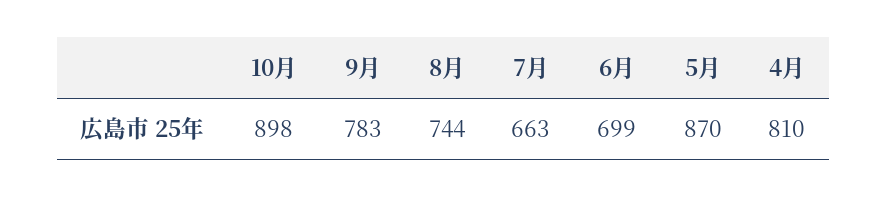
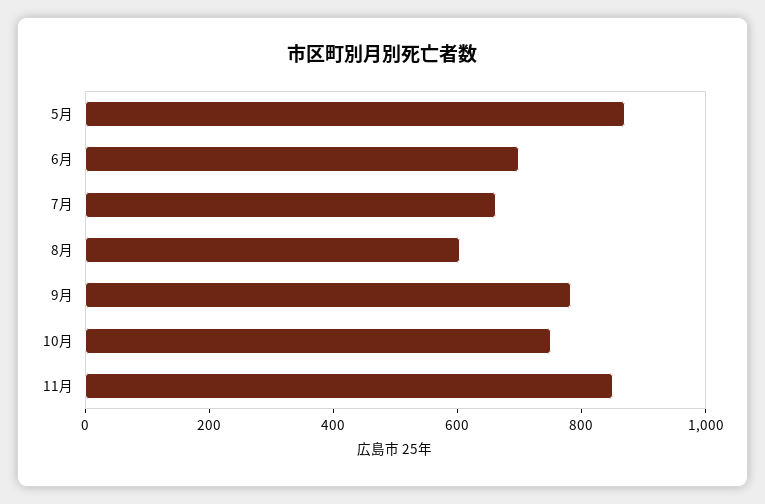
10月: 898 -> 750
8月: 744 -> 600
4月: 810 -> none
11月: none -> 850

